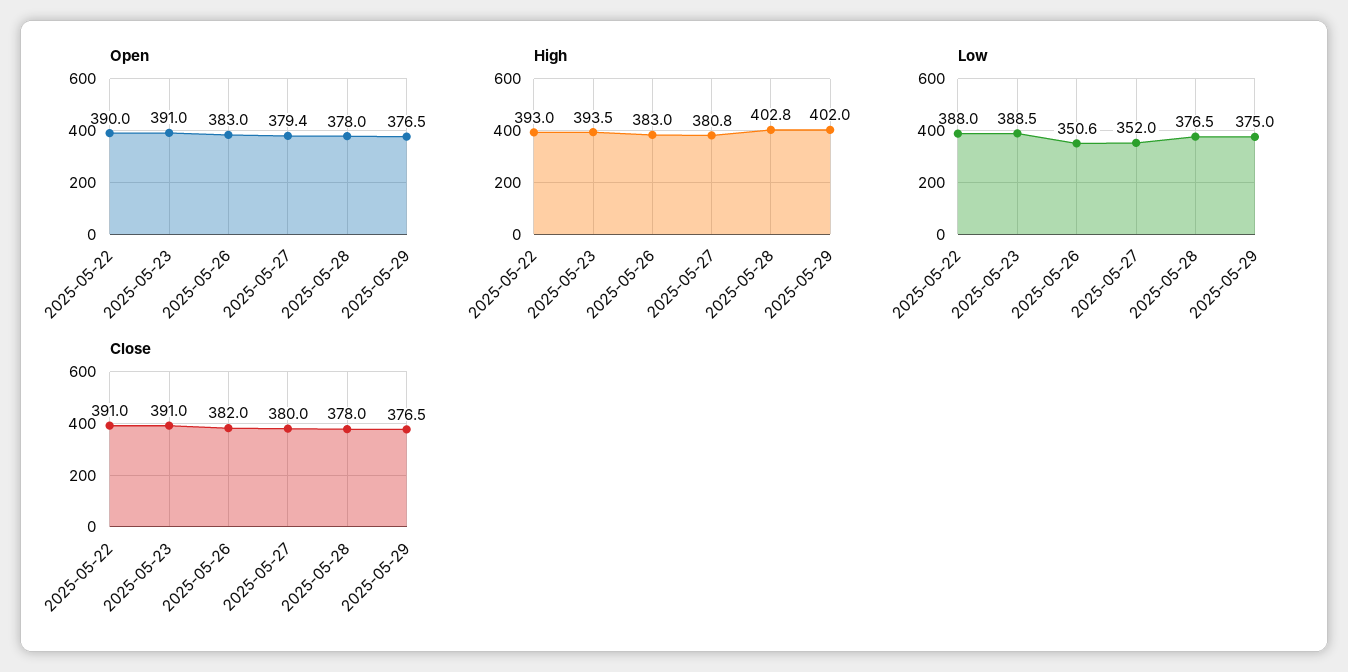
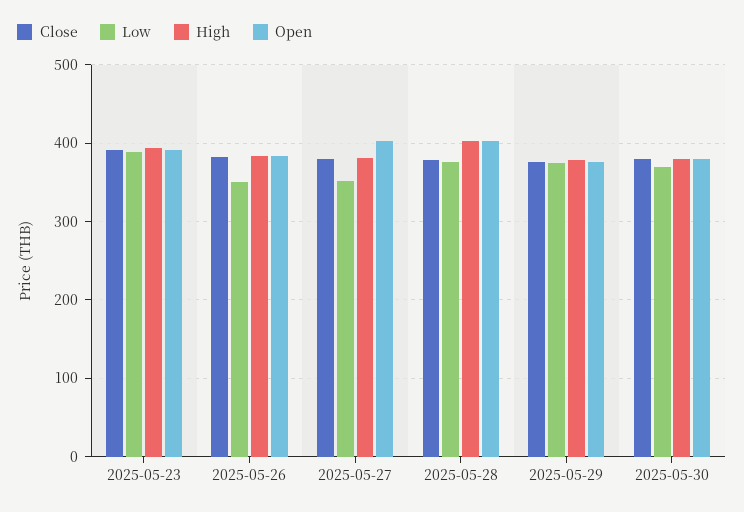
Open, 2025-05-22: 390 -> none
Open, 2025-05-27: 379.4 -> 400
Open, 2025-05-28: 378 -> 400
High, 2025-05-22: 393 -> none
High, 2025-05-29: 402 -> 380
Low, 2025-05-22: 388 -> none
Close, 2025-05-22: 391 -> none
Close, 2025-05-30: none -> 380
Low, 2025-05-30: none -> 370
High, 2025-05-30: none -> 380
Open, 2025-05-30: none -> 380

